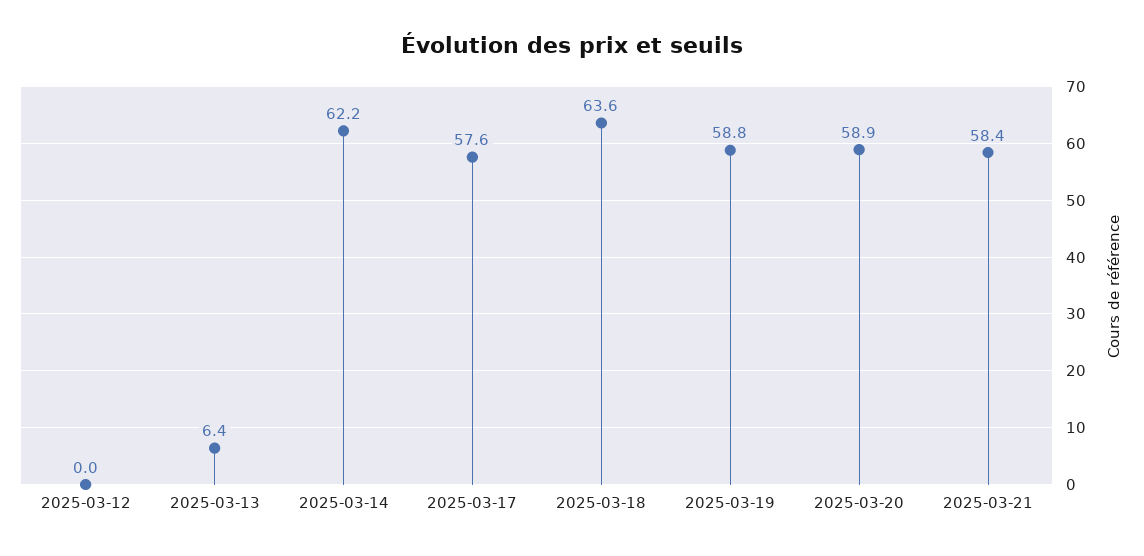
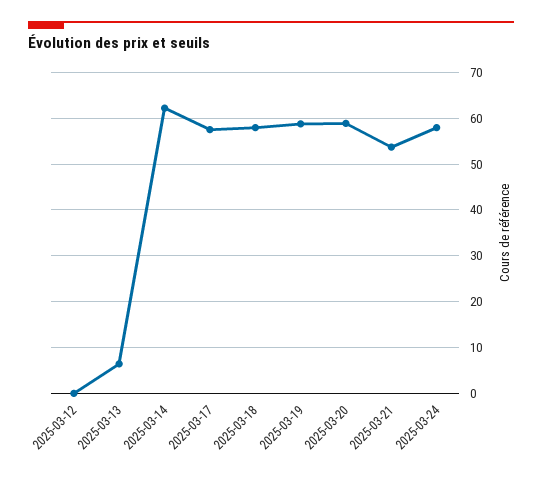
2025-03-18: 63.6 -> 58
2025-03-21: 58.4 -> 54
2025-03-24: none -> 58

